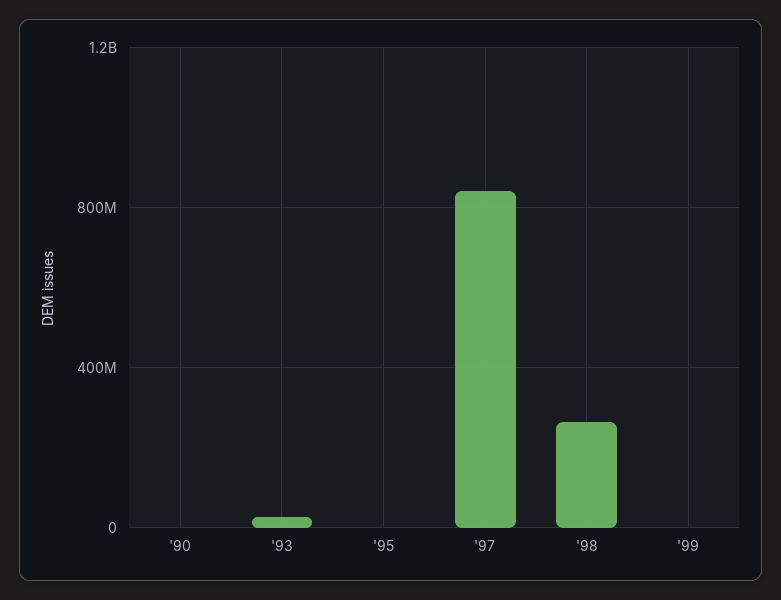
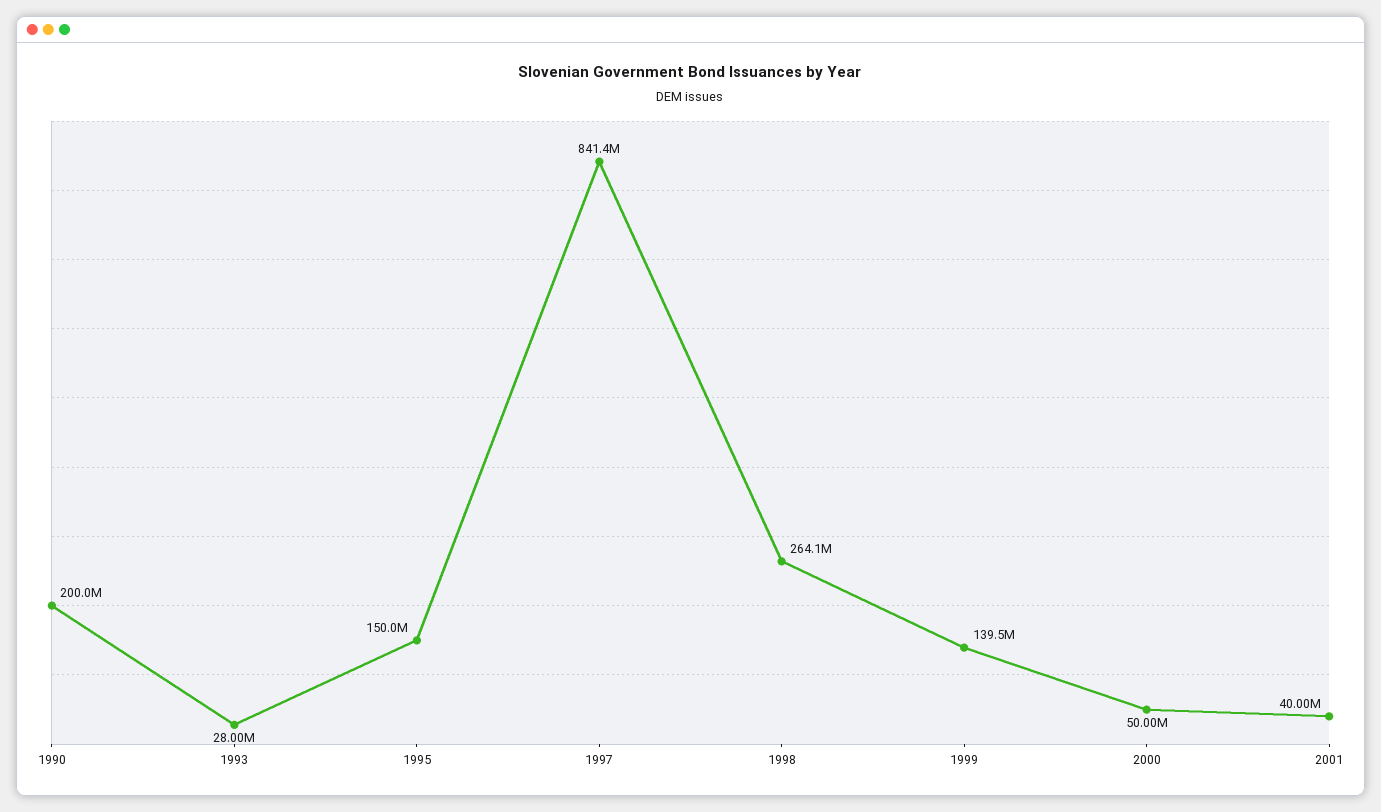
'90: 0 -> 200000000
'95: 0 -> 150000000
'99: 0 -> 139500000
2000: none -> 50000000
2001: none -> 40000000

